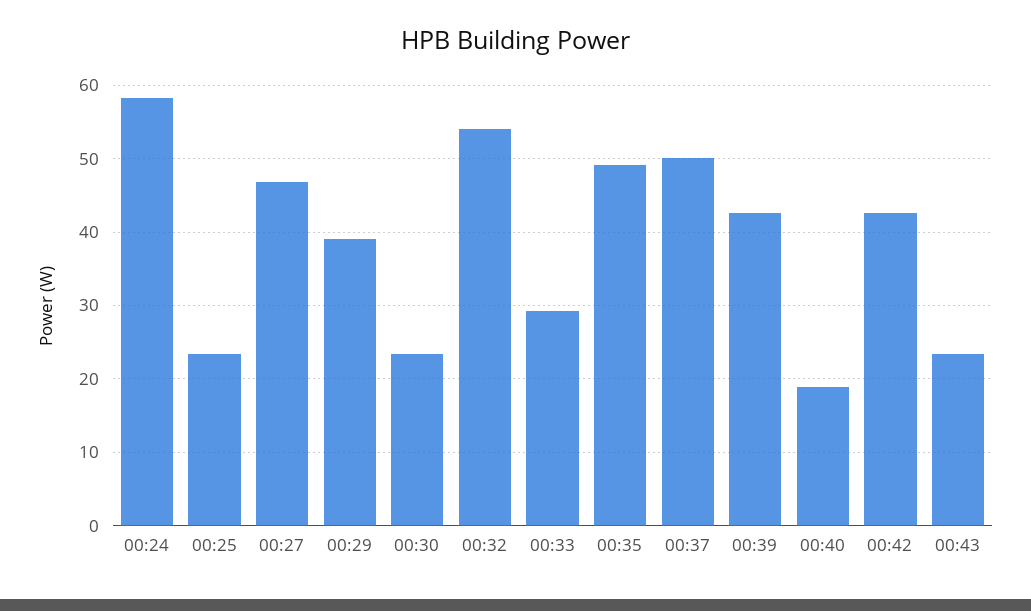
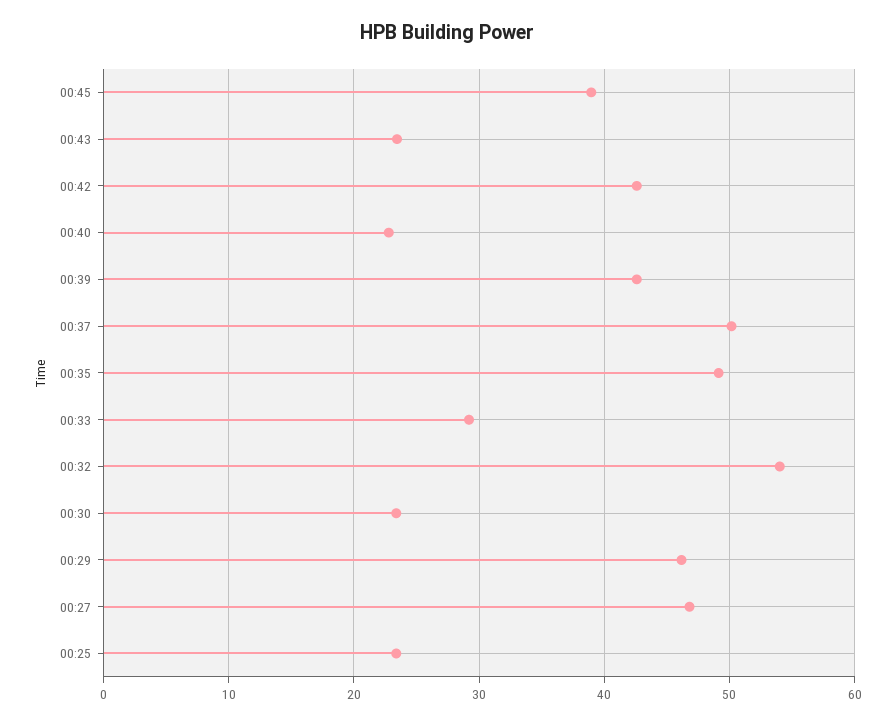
00:24: 58 -> none
00:29: 39 -> 46
00:40: 19 -> 23
00:45: none -> 39

